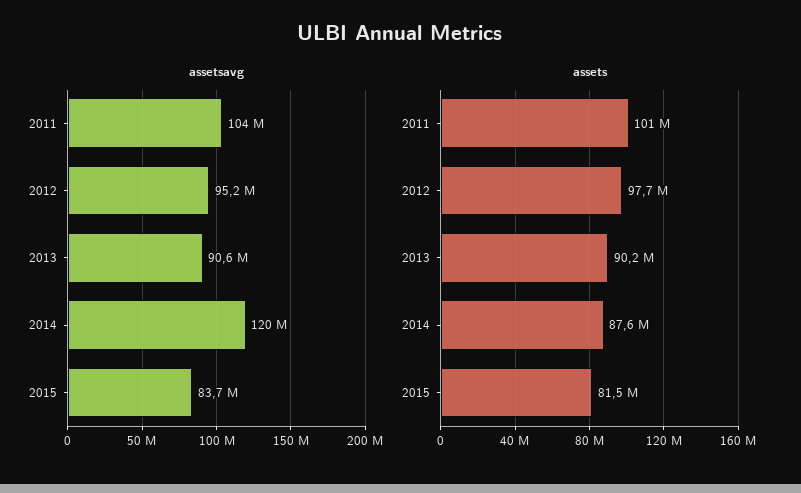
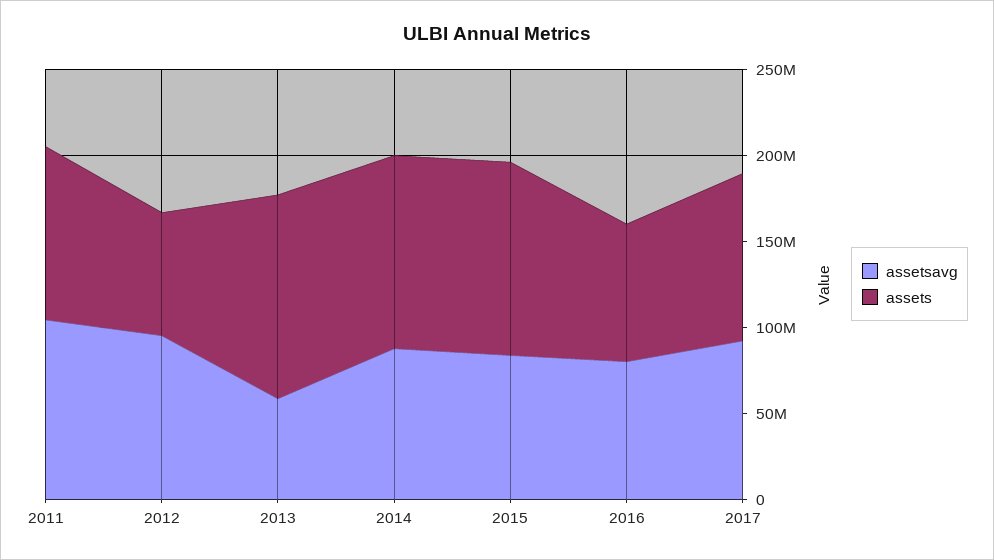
assetsavg, 2013: 90600000 -> 60000000
assetsavg, 2014: 120000000 -> 90000000
assets, 2012: 97700000 -> 70000000
assets, 2013: 90200000 -> 120000000
assets, 2014: 87600000 -> 110000000
assets, 2015: 81500000 -> 110000000
assetsavg, 2016: none -> 80000000
assets, 2016: none -> 80000000
assetsavg, 2017: none -> 90000000
assets, 2017: none -> 100000000

